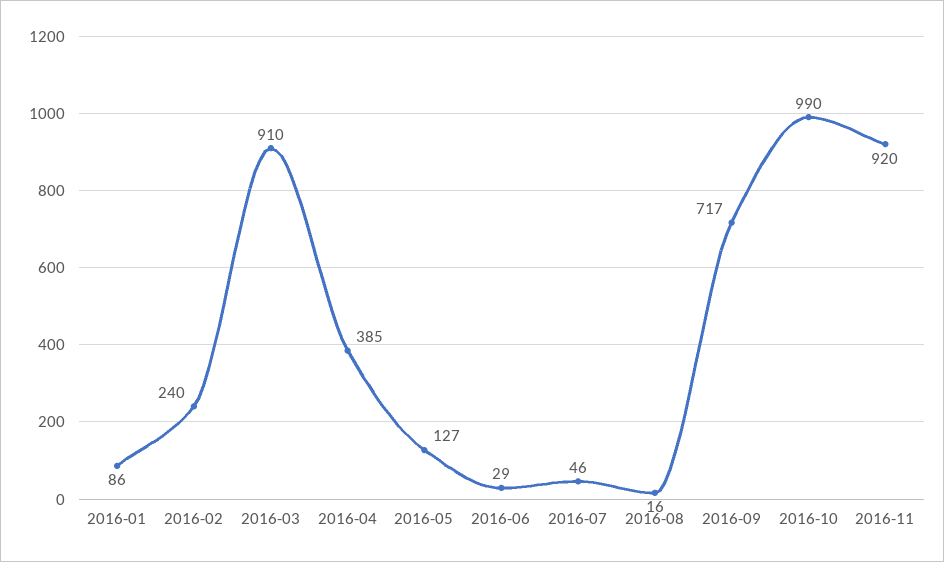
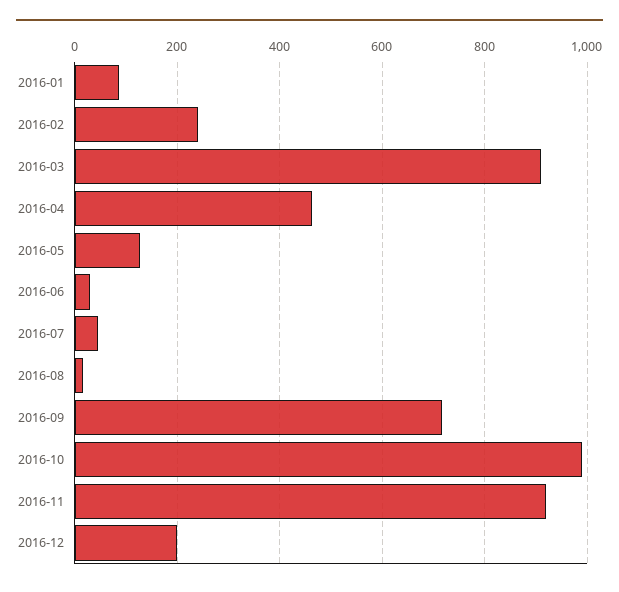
2016-04: 385 -> 460
2016-12: none -> 200

